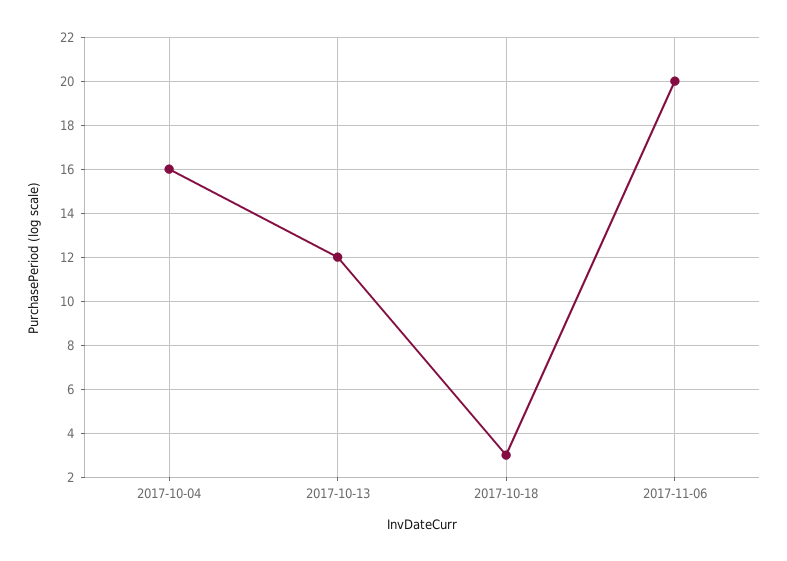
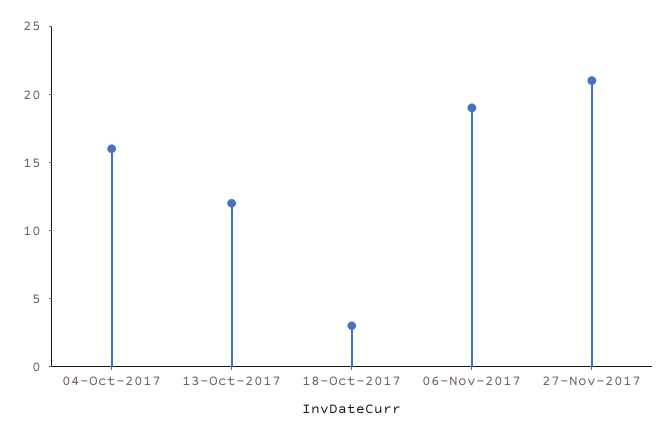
2017-11-06: 20 -> 19
27-Nov-2017: none -> 21

